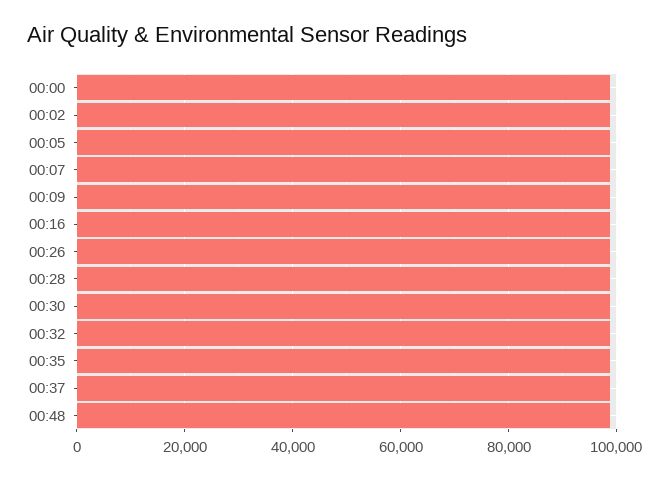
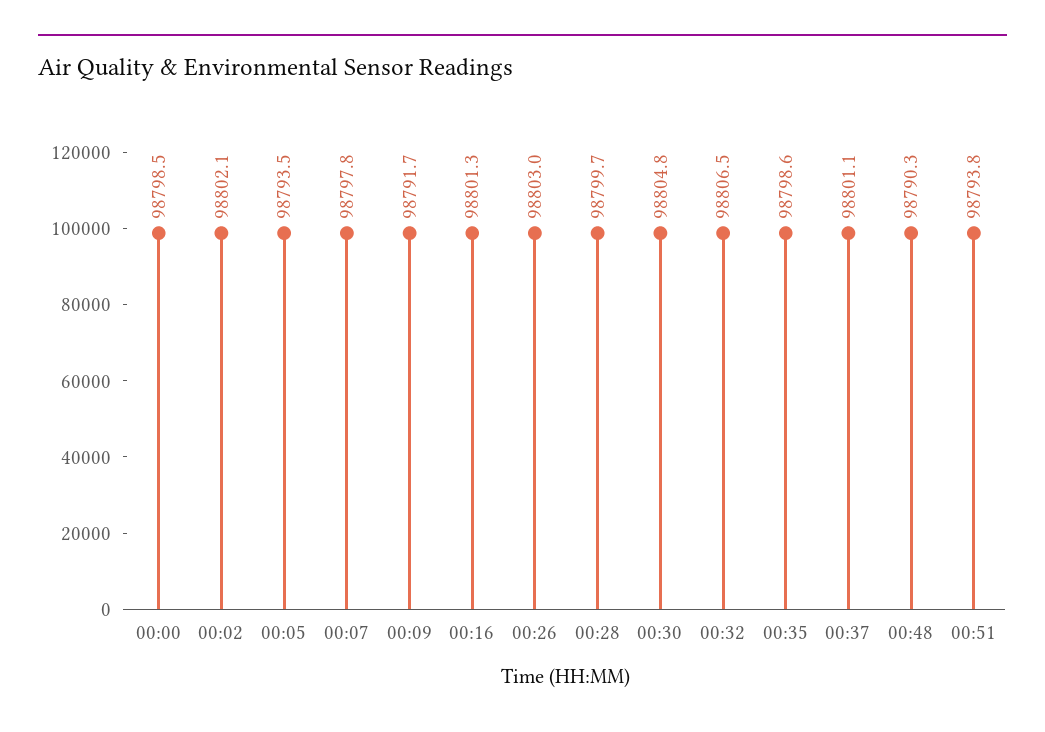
00:51: none -> 98793.8

